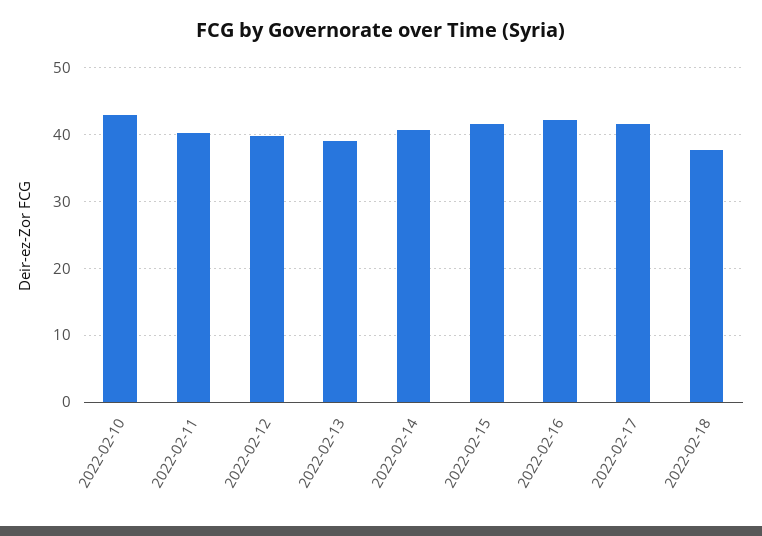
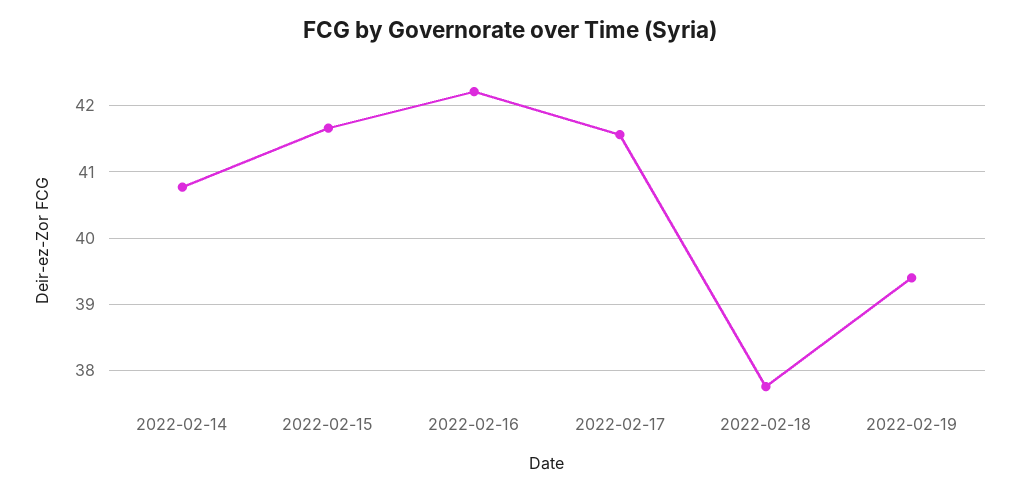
2022-02-10: 43 -> none
2022-02-11: 40 -> none
2022-02-12: 40 -> none
2022-02-13: 39 -> none
2022-02-19: none -> 39.4

